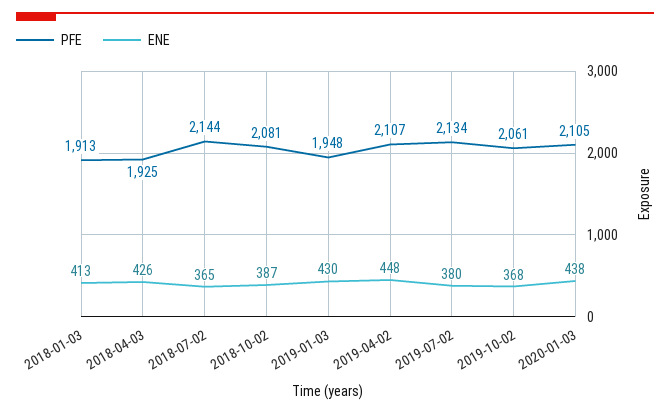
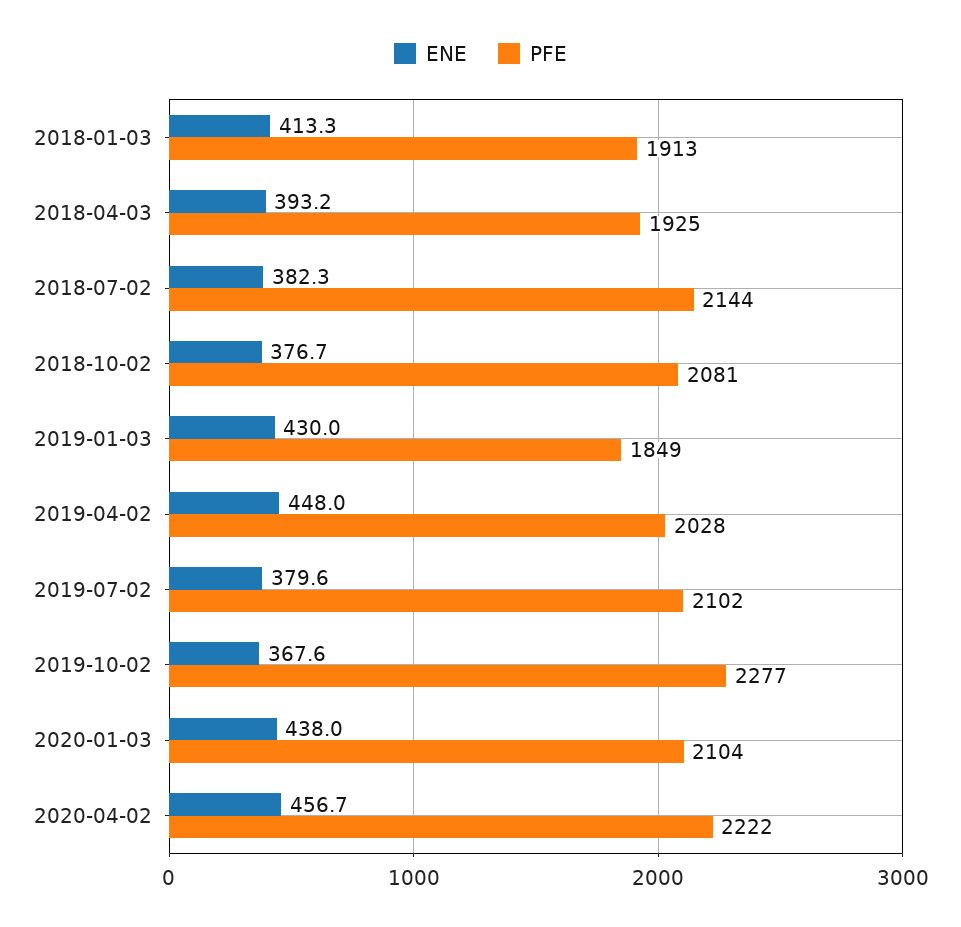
ENE, 2018-04-03: 426 -> 393.2
ENE, 2018-07-02: 365 -> 382.3
ENE, 2018-10-02: 387 -> 376.7
PFE, 2019-01-03: 1948 -> 1849
PFE, 2019-04-02: 2107 -> 2028
PFE, 2019-07-02: 2134 -> 2102
PFE, 2019-10-02: 2061 -> 2277
PFE, 2020-01-03: 2105 -> 2104
ENE, 2020-04-02: none -> 456.7
PFE, 2020-04-02: none -> 2222

